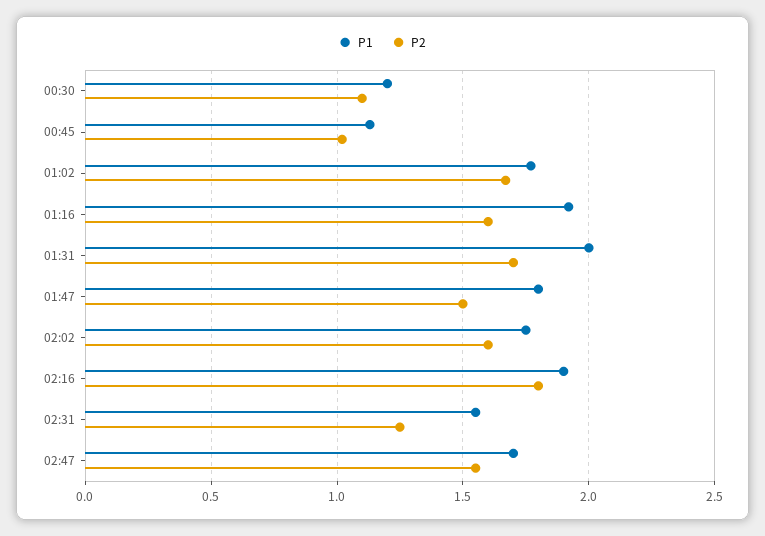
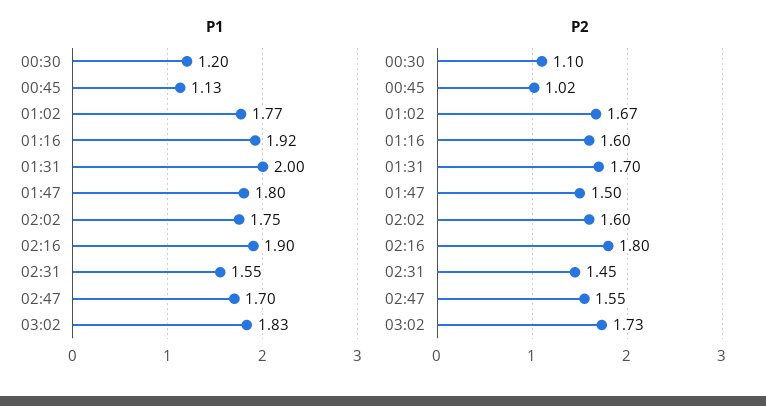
P2, 02:31: 1.25 -> 1.45
P1, 03:02: none -> 1.83
P2, 03:02: none -> 1.73

